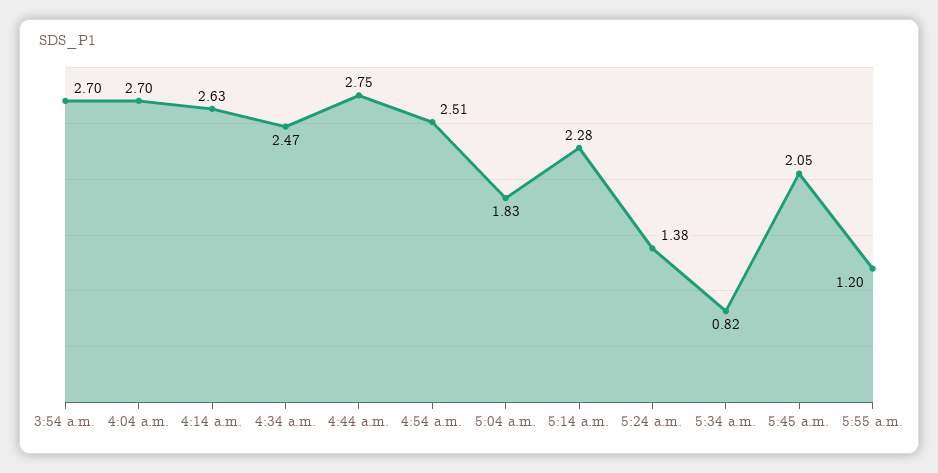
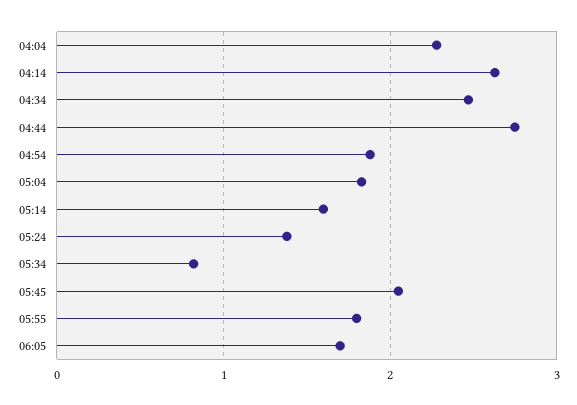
3:54 a.m.: 2.7 -> none
4:04 a.m.: 2.7 -> 2.3
4:54 a.m.: 2.51 -> 1.9
5:14 a.m.: 2.28 -> 1.6
5:55 a.m.: 1.2 -> 1.8
06:05: none -> 1.7

